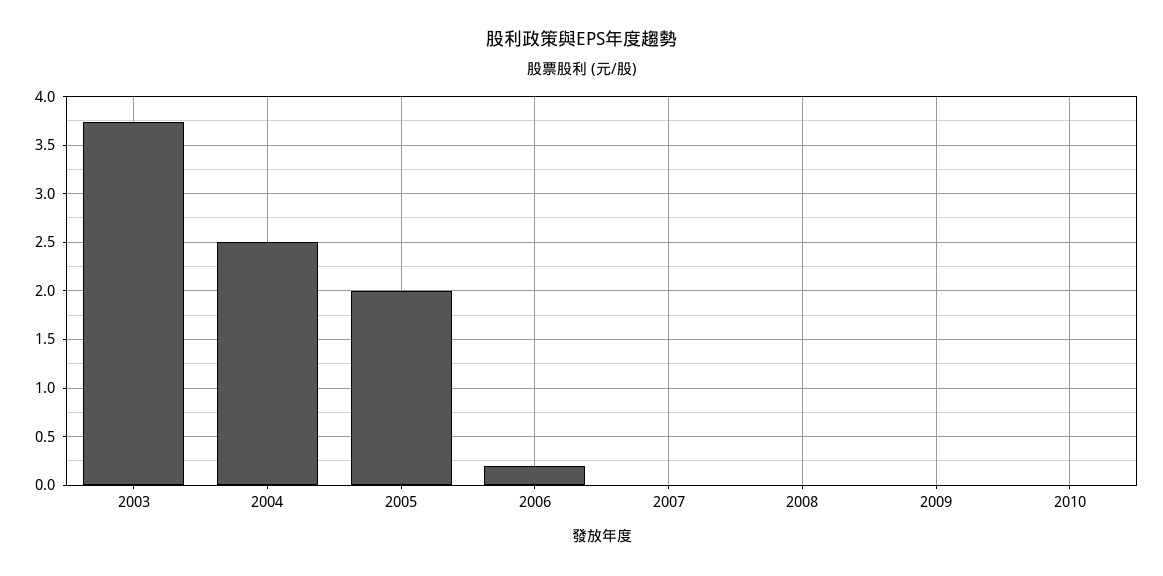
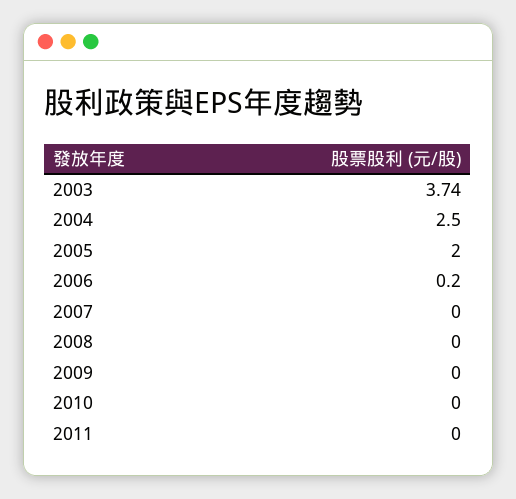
2011: none -> 0

